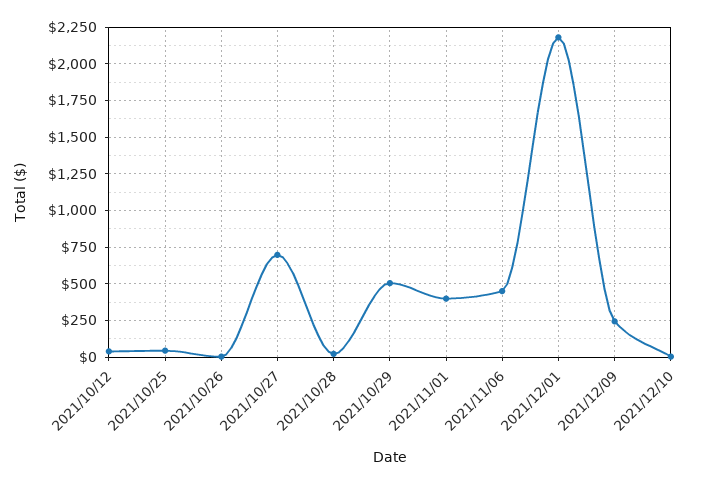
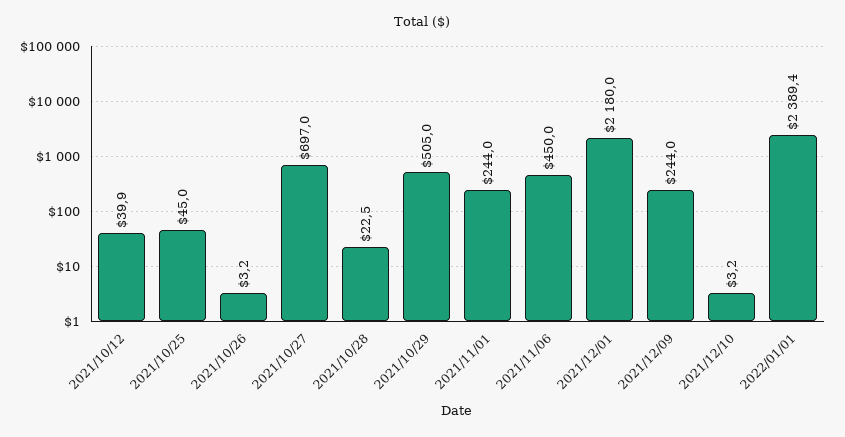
2021/11/01: 400 -> 244
2022/01/01: none -> 2389.4

